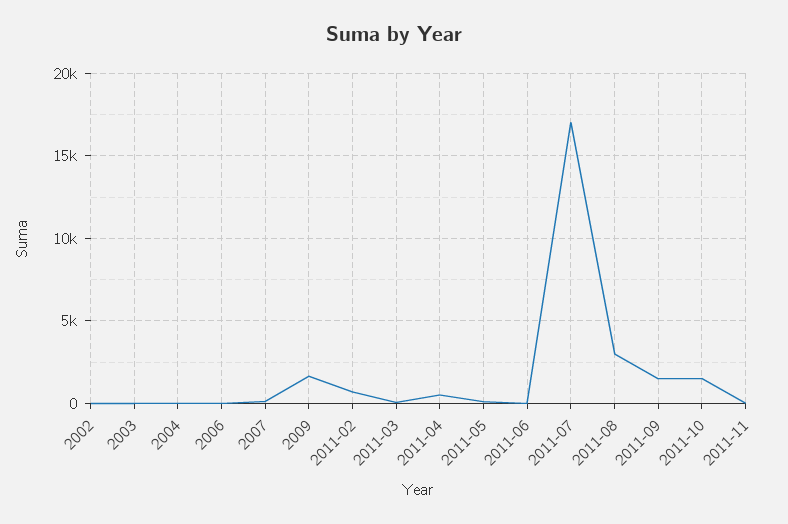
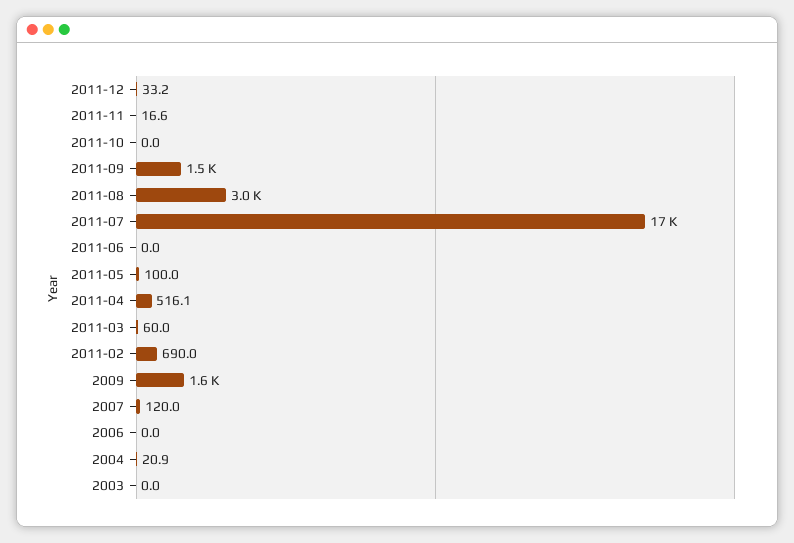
2002: 0 -> none
2011-10: 1500 -> 0
2011-12: none -> 33.2

